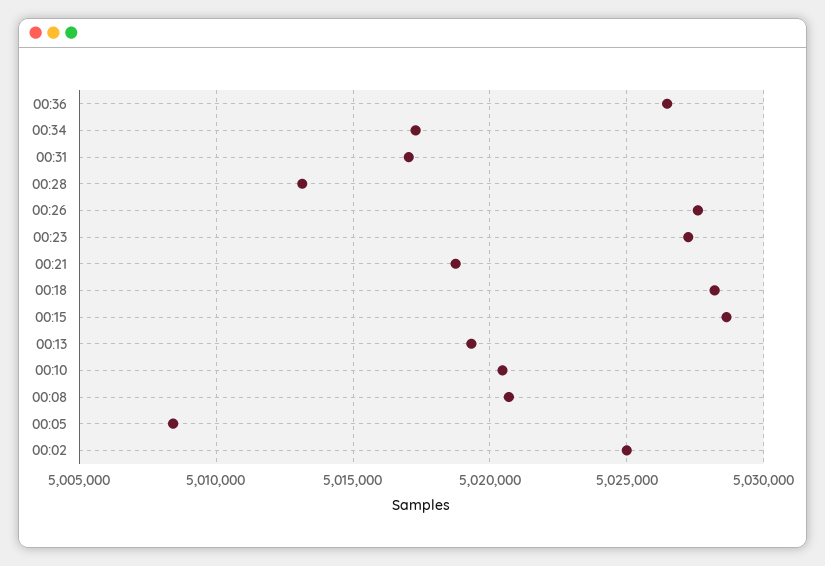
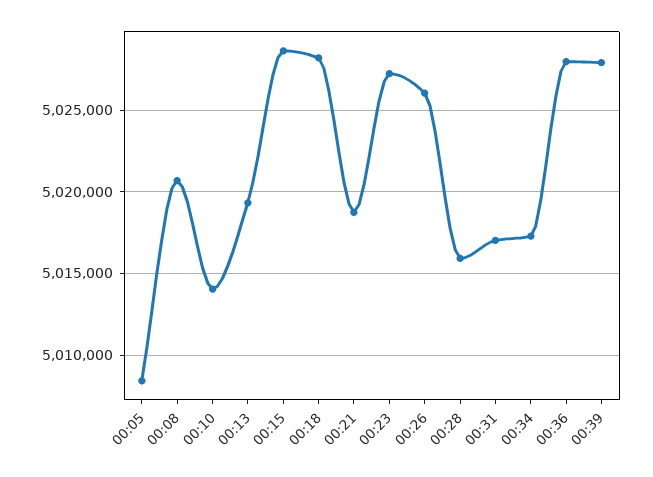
00:36: 5026500 -> 5028000
00:28: 5013000 -> 5016000
00:26: 5027500 -> 5026000
00:10: 5020500 -> 5014000
00:02: 5025000 -> none
00:39: none -> 5028000

